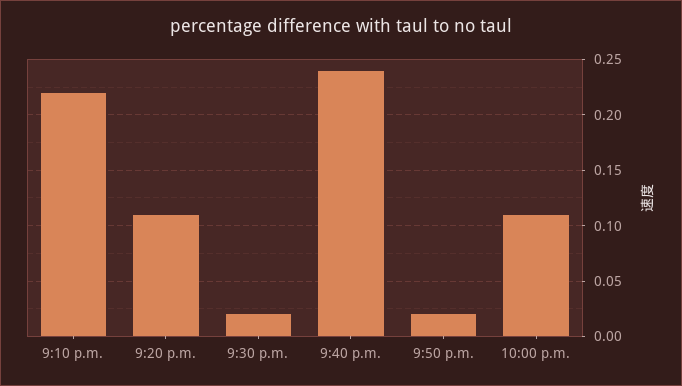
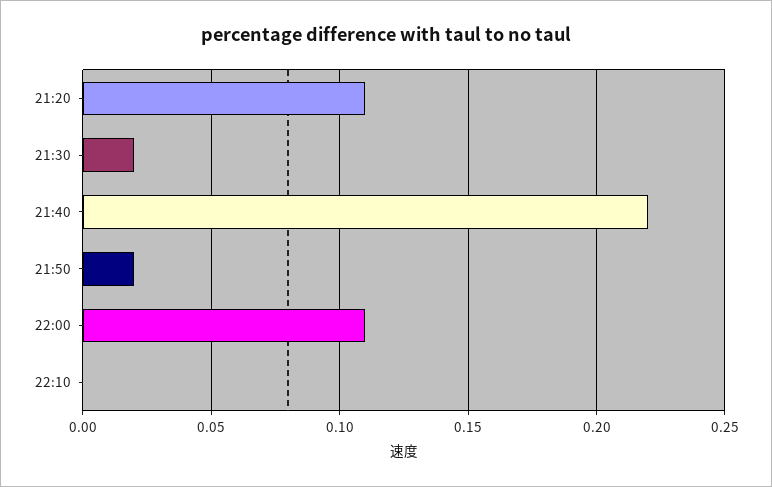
9:10 p.m.: 0.22 -> none
9:40 p.m.: 0.24 -> 0.22
22:10: none -> 0

